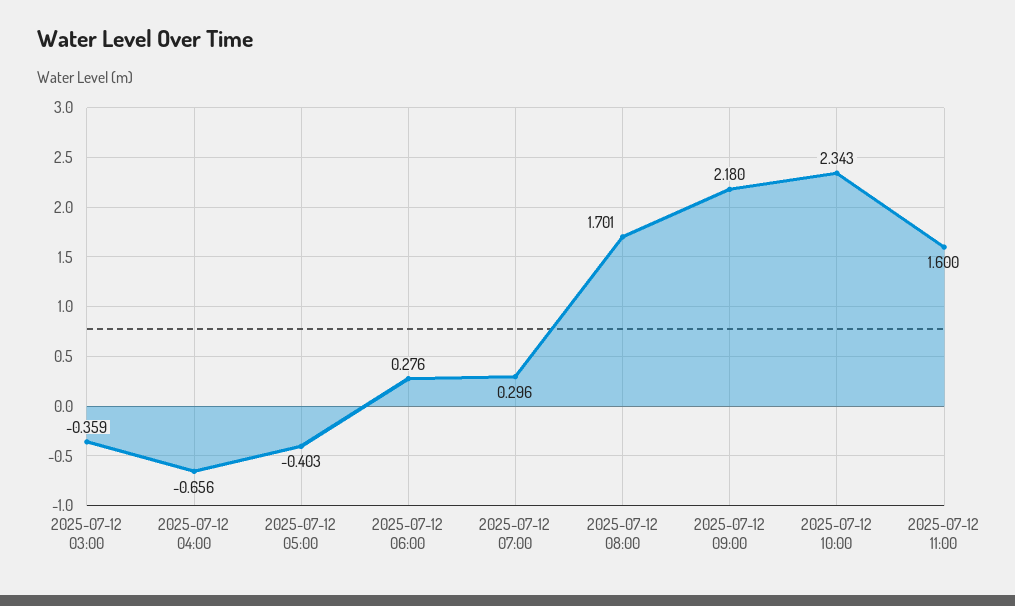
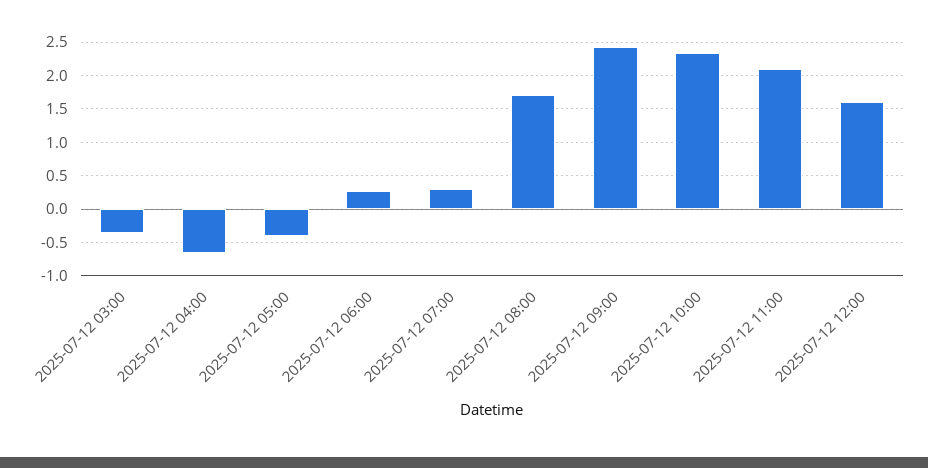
2025-07-12 09:00: 2.18 -> 2.4
2025-07-12 11:00: 1.6 -> 2.1
2025-07-12 12:00: none -> 1.6

